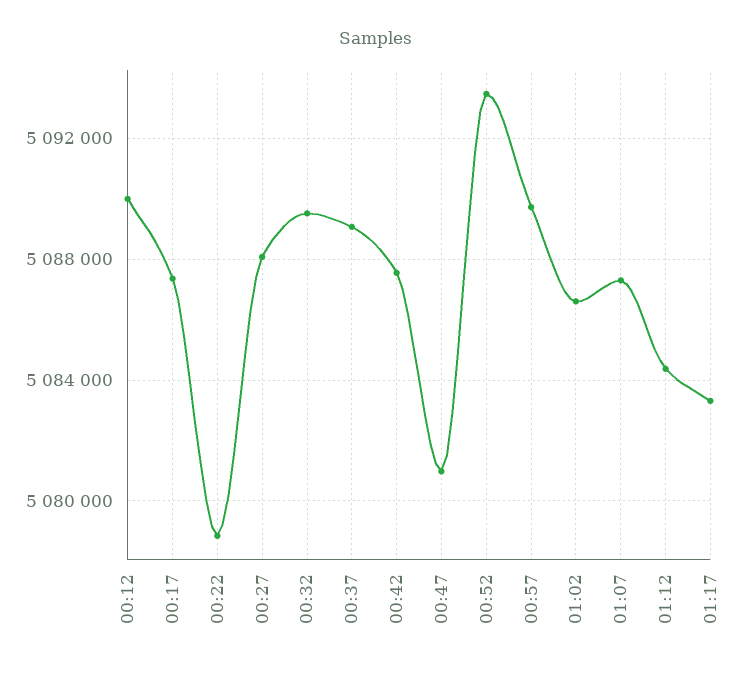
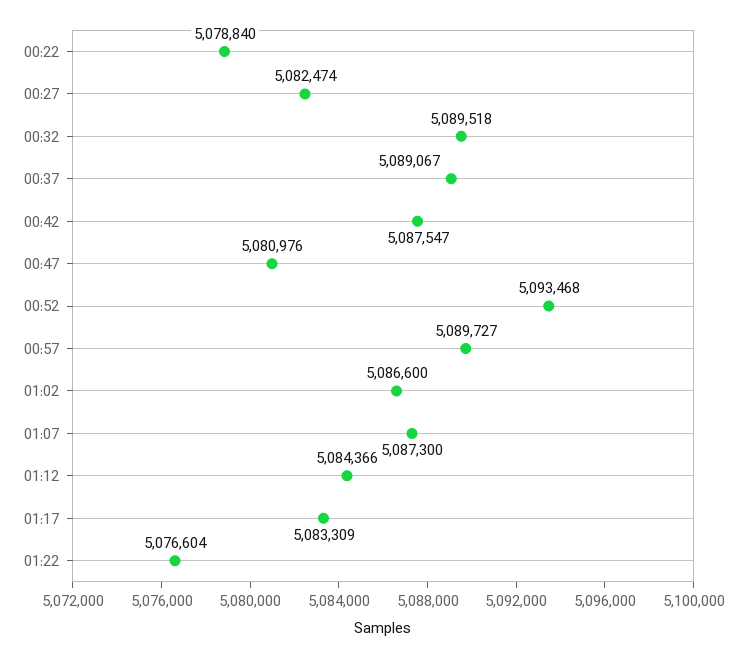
00:12: 5090000 -> none
00:17: 5087500 -> none
00:27: 5088000 -> 5082474
01:22: none -> 5076604

